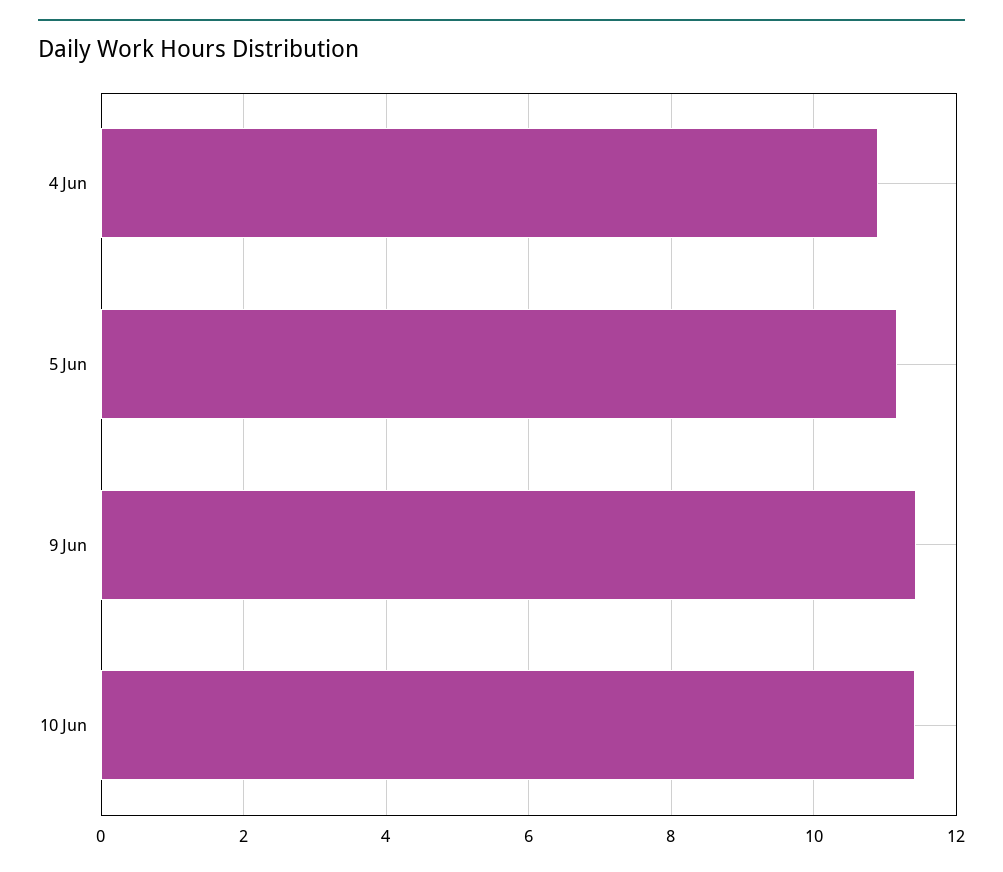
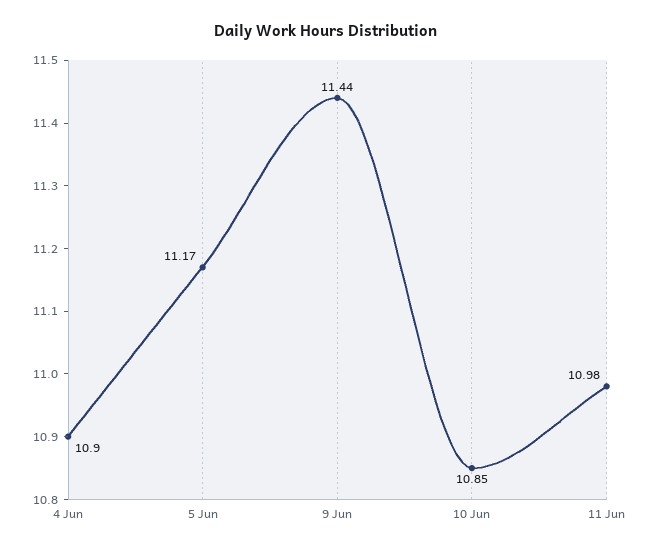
10 Jun: 11.4 -> 10.85
11 Jun: none -> 10.98

